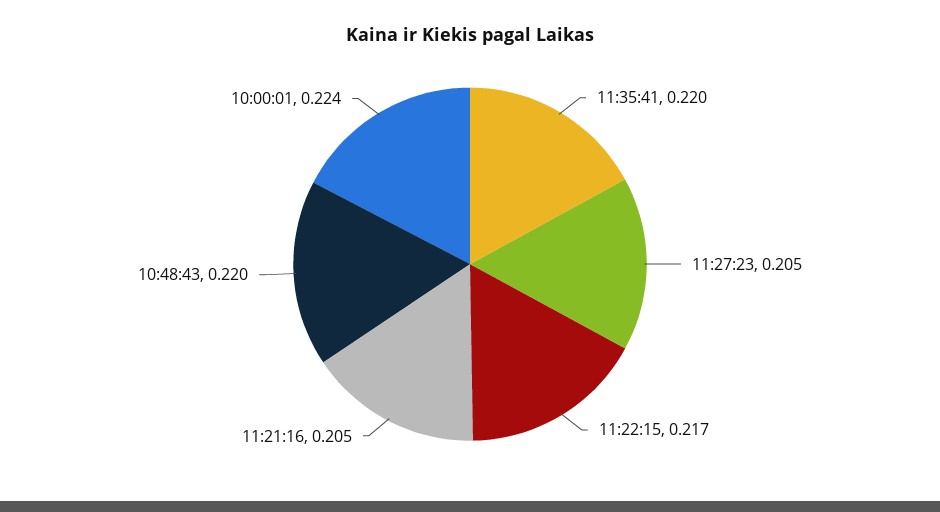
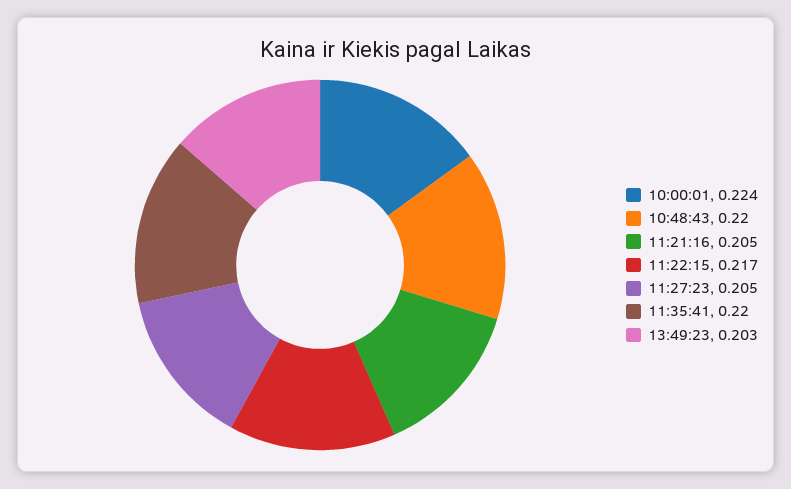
13:49:23: none -> 0.203

